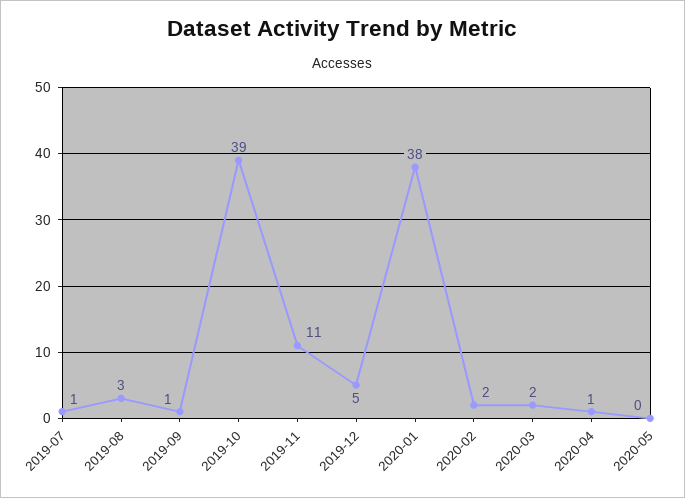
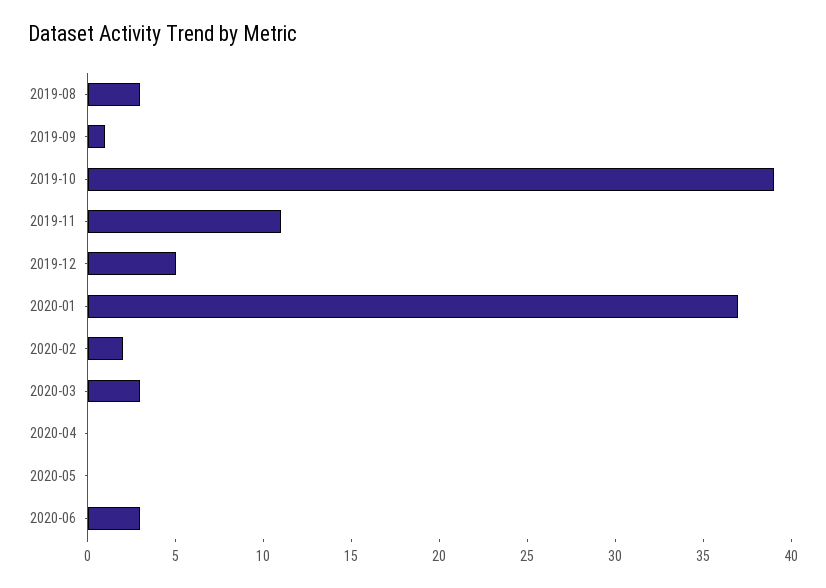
2019-07: 1 -> none
2020-01: 38 -> 37
2020-03: 2 -> 3
2020-04: 1 -> 0
2020-06: none -> 3

